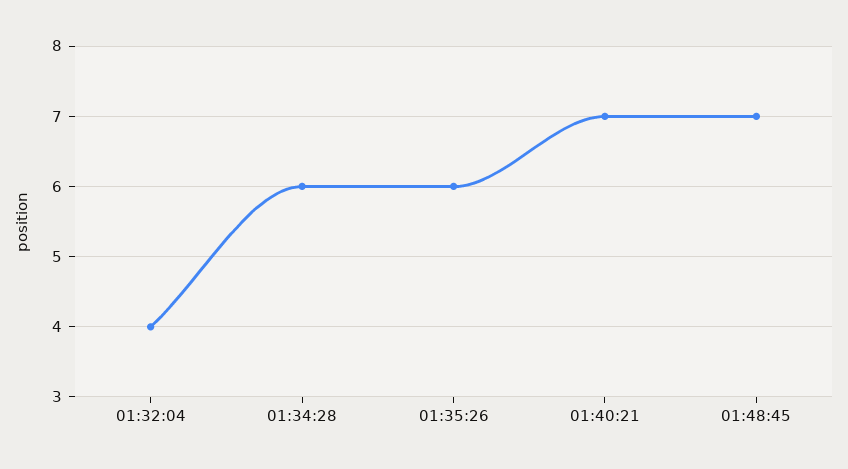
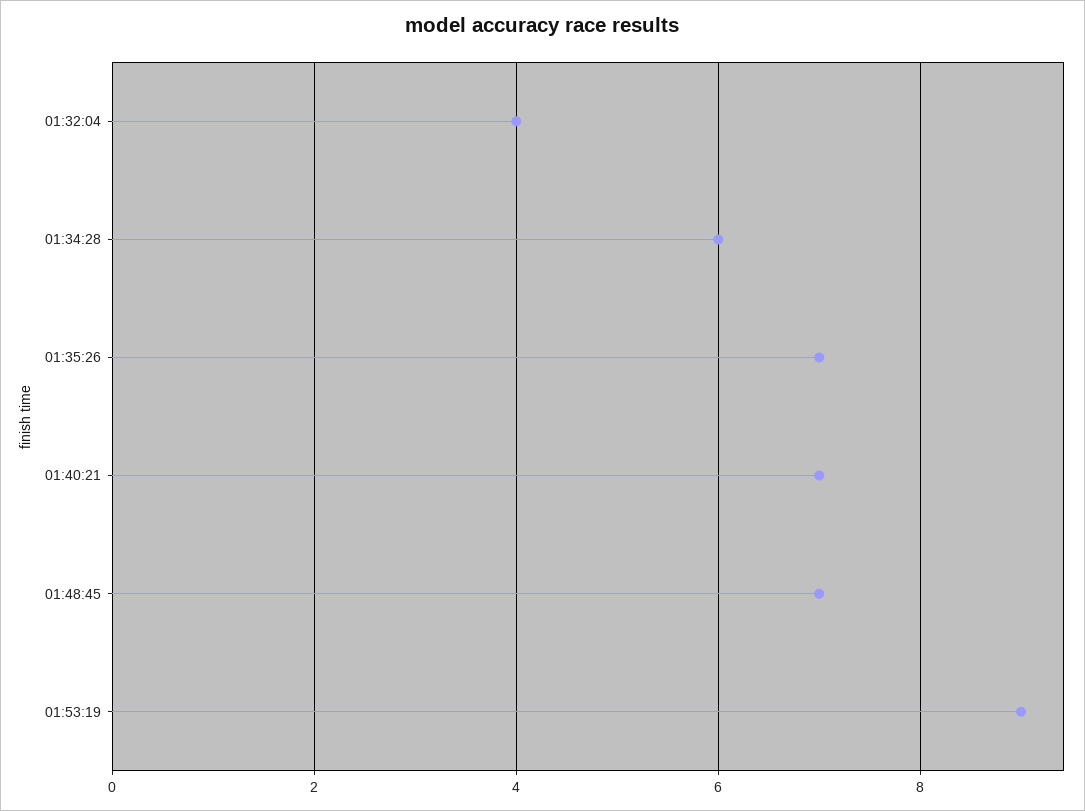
01:35:26: 6 -> 7
01:53:19: none -> 9

